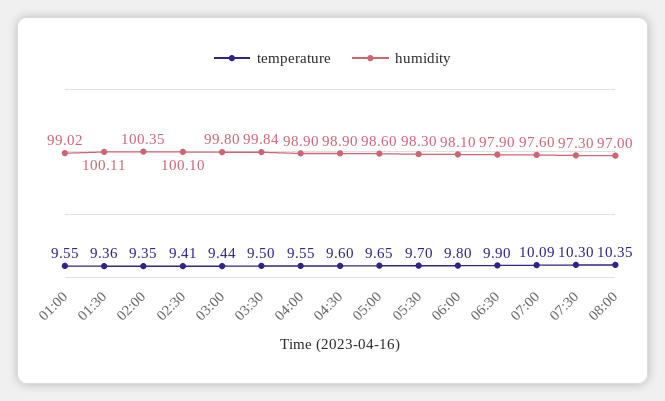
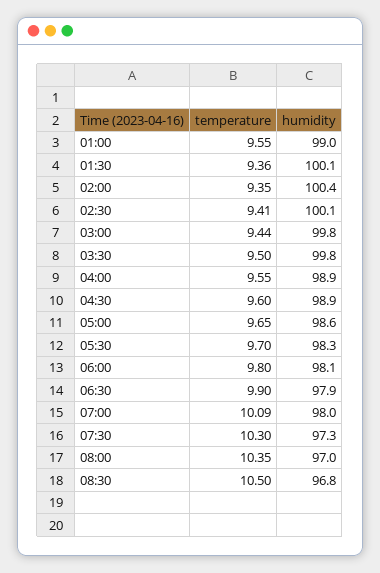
humidity, 07:00: 97.6 -> 98
temperature, 08:30: none -> 10.5
humidity, 08:30: none -> 96.8

